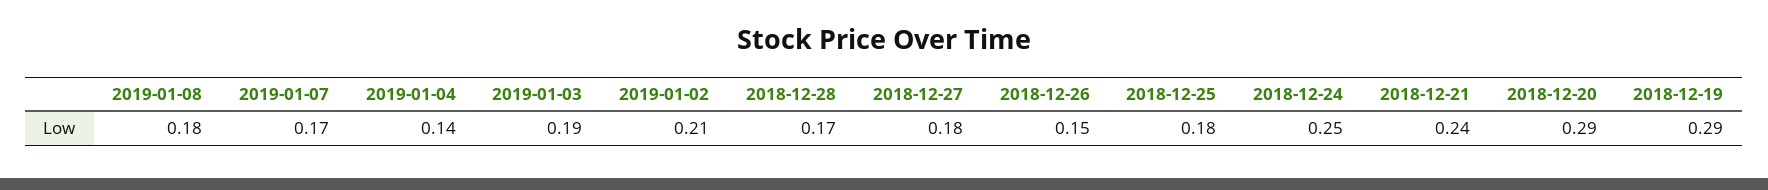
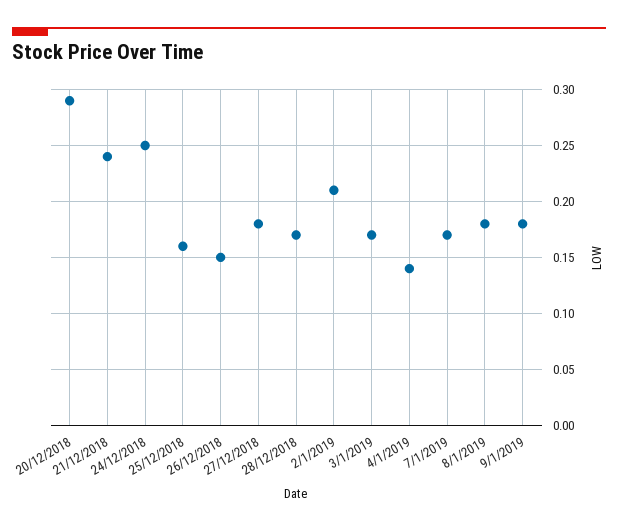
2019-01-03: 0.19 -> 0.17
2018-12-25: 0.18 -> 0.16
2018-12-19: 0.29 -> none
9/1/2019: none -> 0.18

